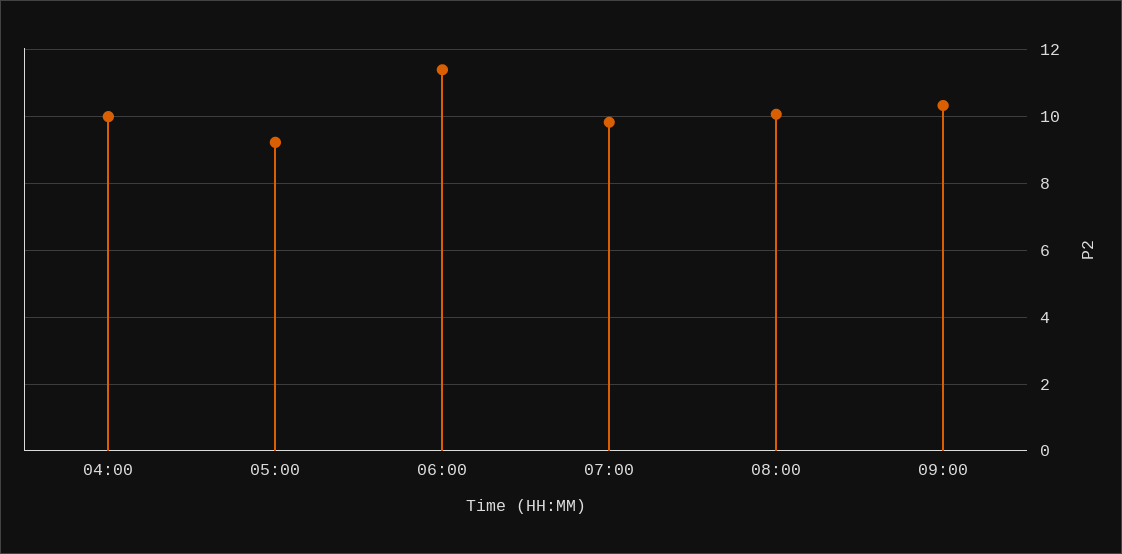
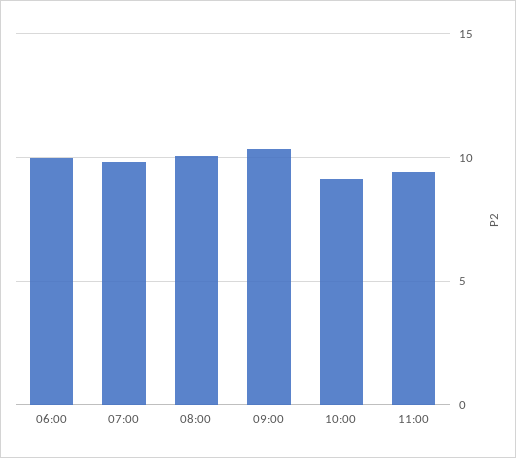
04:00: 10 -> none
05:00: 9.2 -> none
06:00: 11.4 -> 10
10:00: none -> 9
11:00: none -> 9.5

